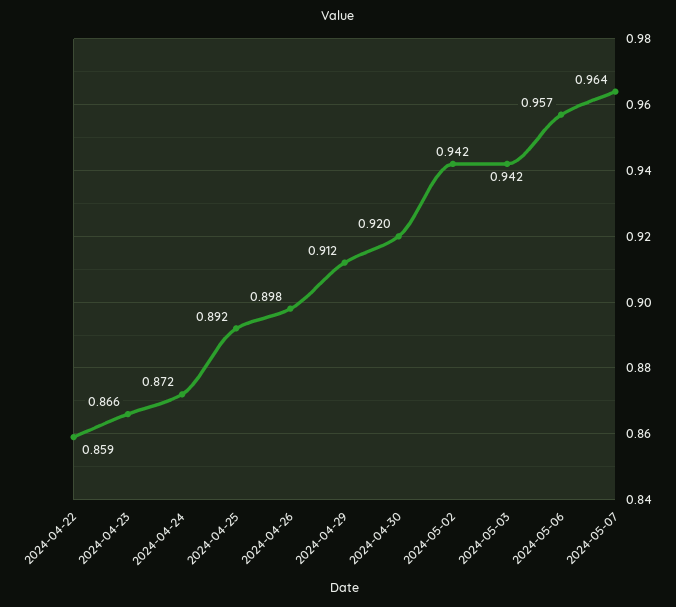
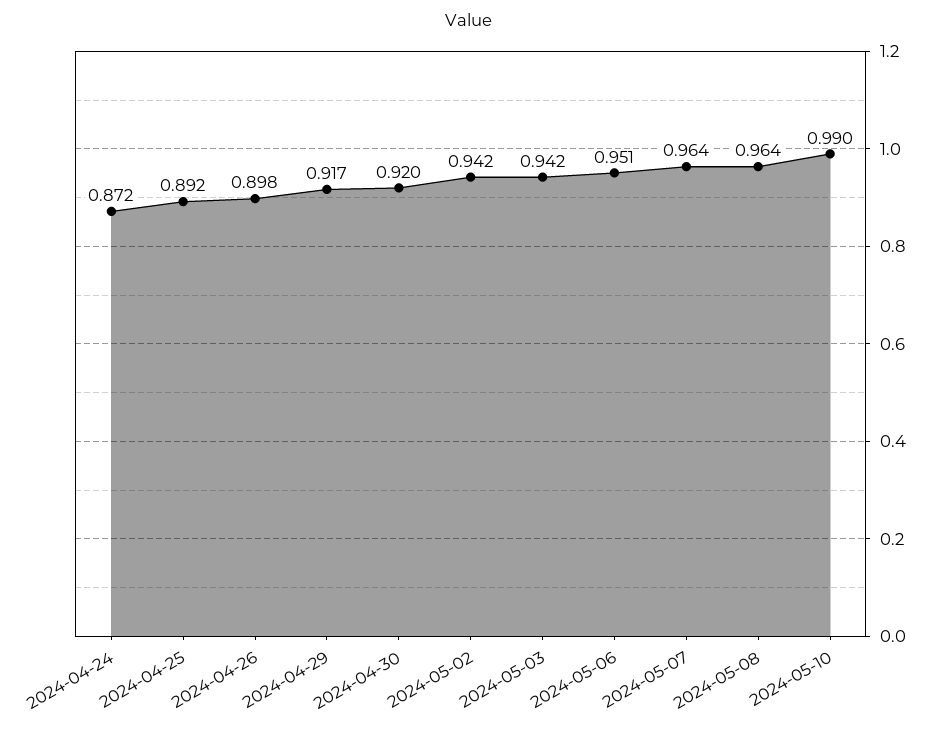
2024-04-22: 0.859 -> none
2024-04-23: 0.866 -> none
2024-04-29: 0.912 -> 0.917
2024-05-06: 0.957 -> 0.951
2024-05-08: none -> 0.964
2024-05-10: none -> 0.99

